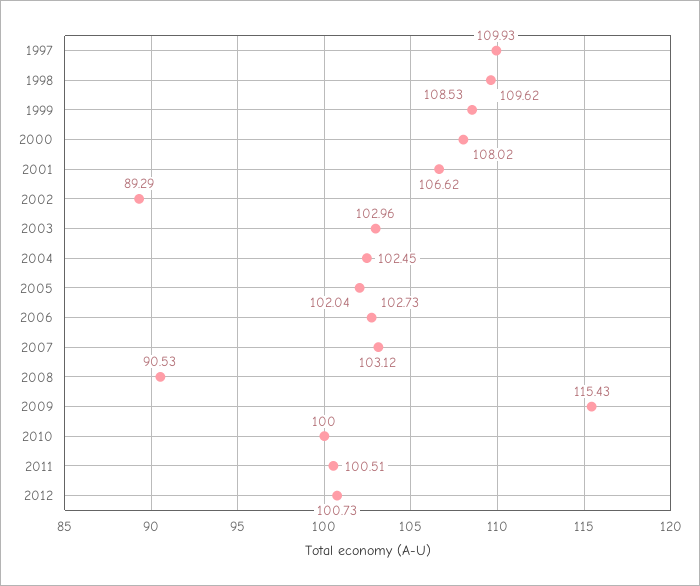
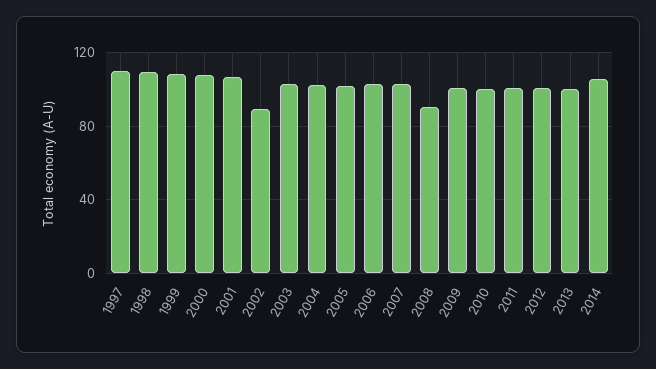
2009: 115.43 -> 100
2013: none -> 100
2014: none -> 105

